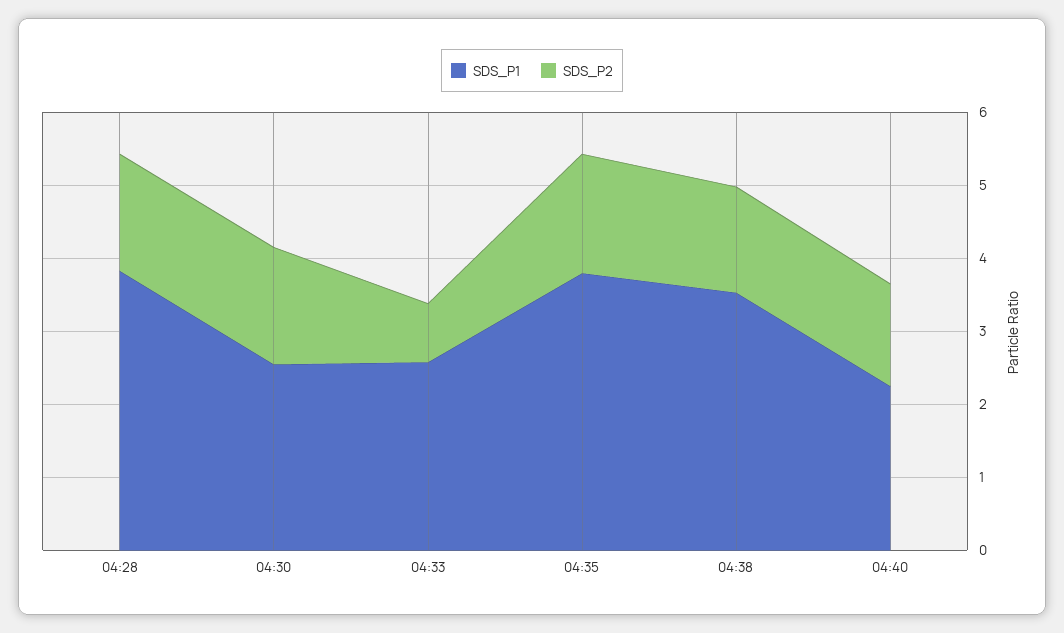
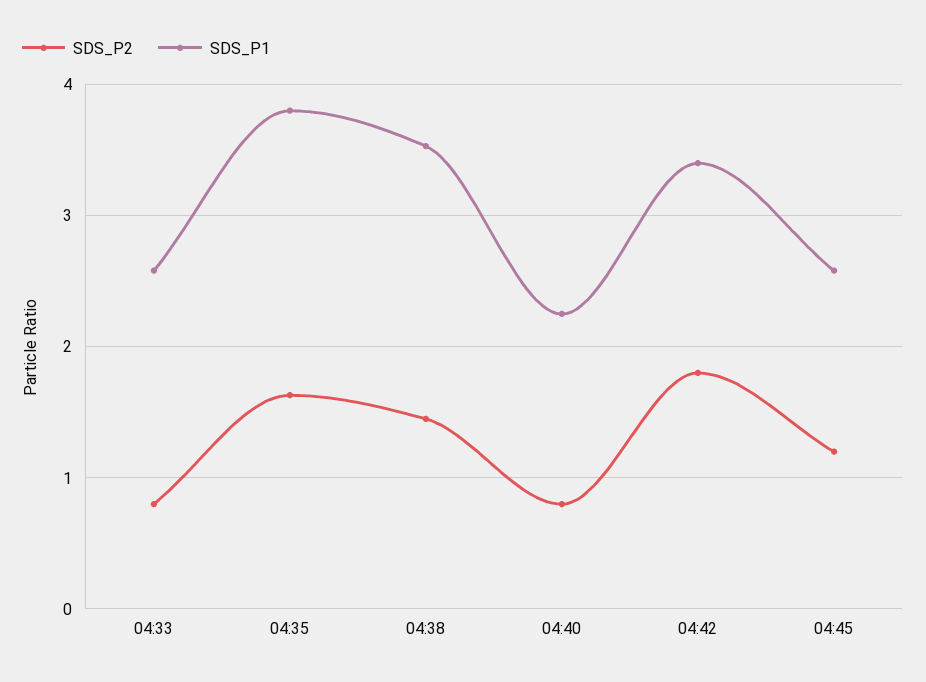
SDS_P1, 04:28: 3.8 -> none
SDS_P2, 04:28: 1.6 -> none
SDS_P1, 04:30: 2.6 -> none
SDS_P2, 04:30: 1.6 -> none
SDS_P2, 04:40: 1.4 -> 0.8
SDS_P2, 04:42: none -> 1.8
SDS_P1, 04:42: none -> 3.4
SDS_P2, 04:45: none -> 1.2
SDS_P1, 04:45: none -> 2.6

